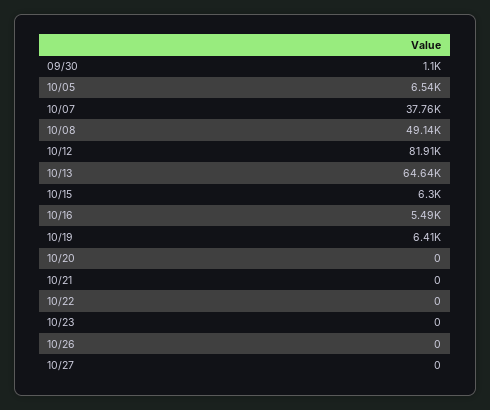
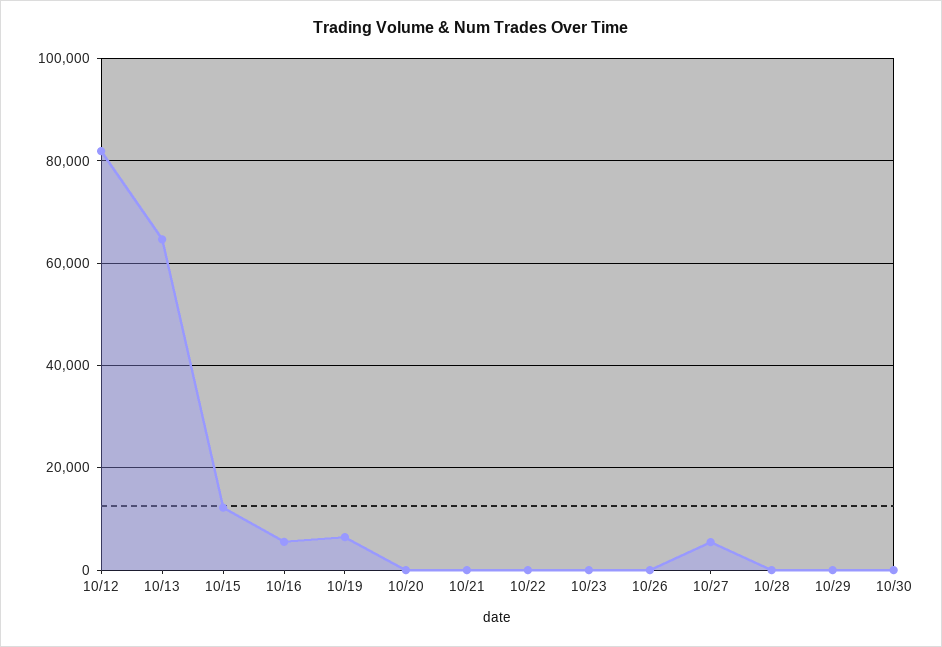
09/30: 1100 -> none
10/05: 6540 -> none
10/07: 37760 -> none
10/08: 49140 -> none
10/15: 6300 -> 12000
10/27: 0 -> 6000
10/28: none -> 0
10/29: none -> 0
10/30: none -> 0

